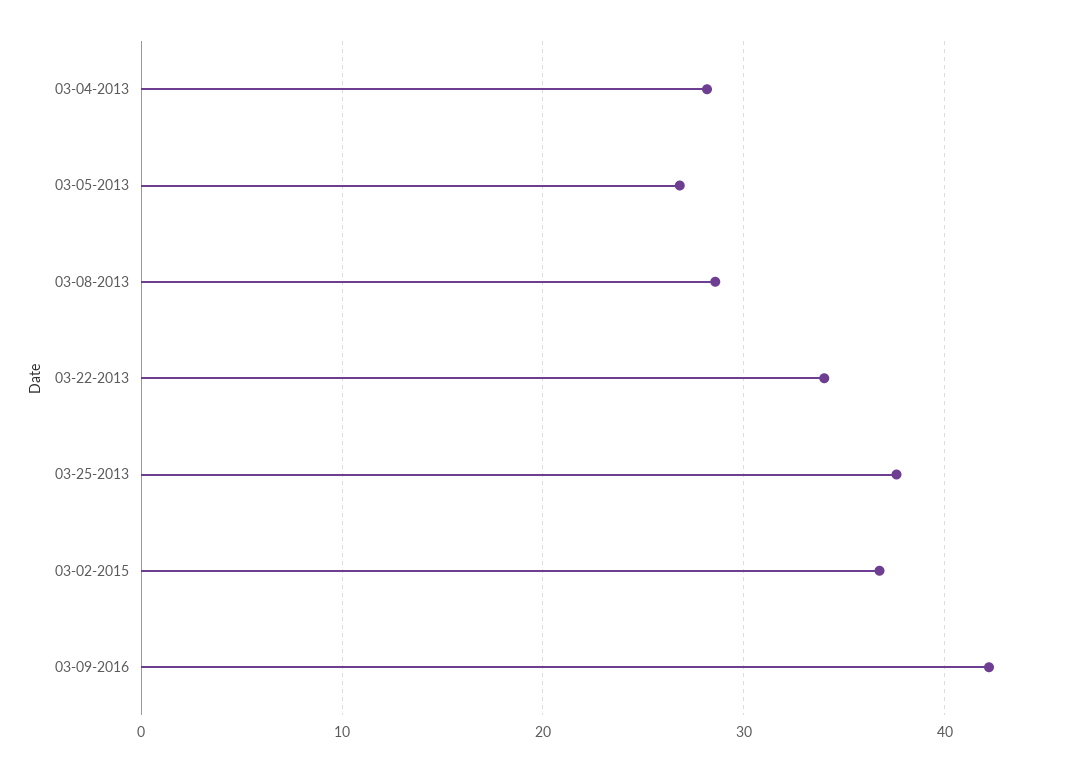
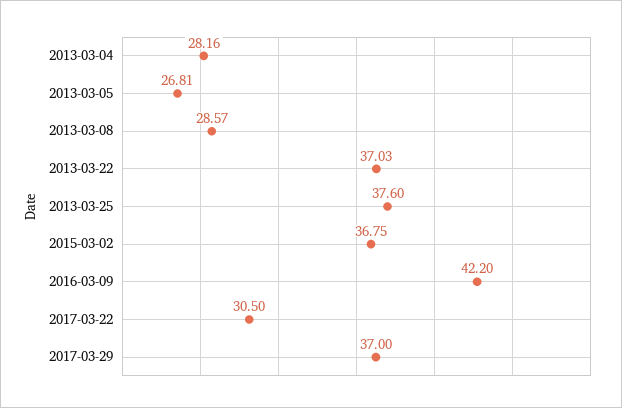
03-22-2013: 34 -> 37.03
2017-03-22: none -> 30.5
2017-03-29: none -> 37

